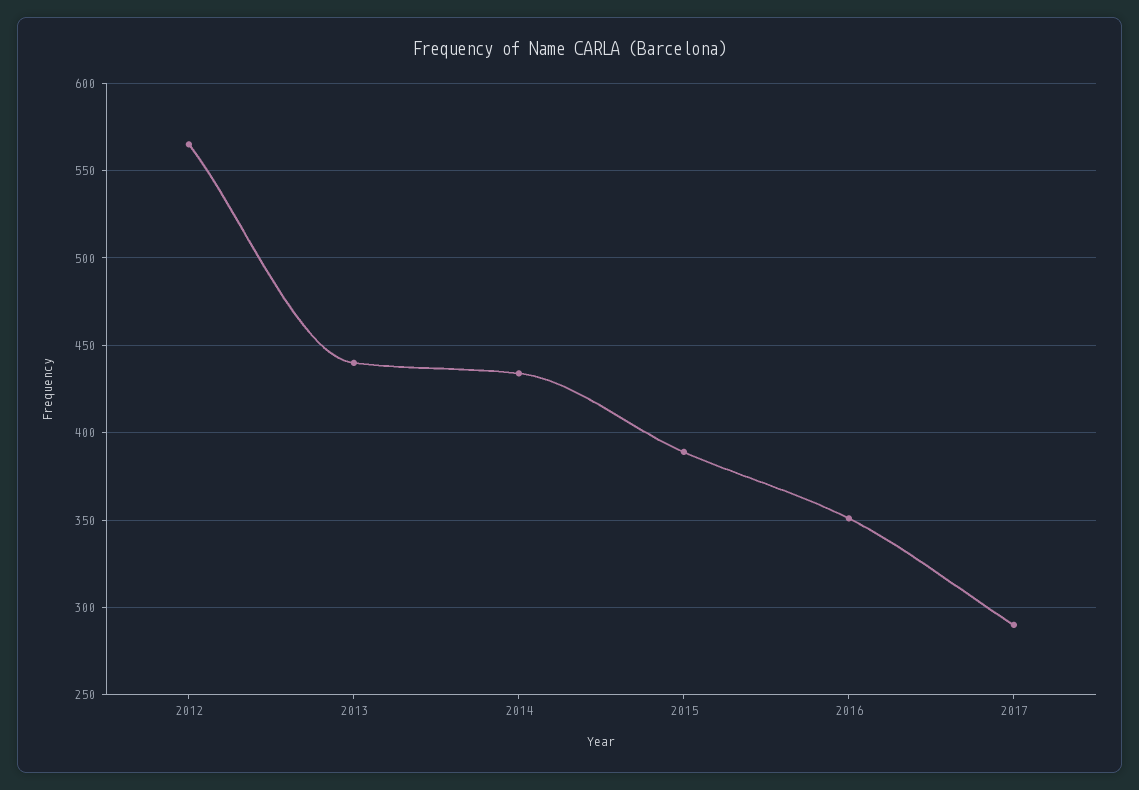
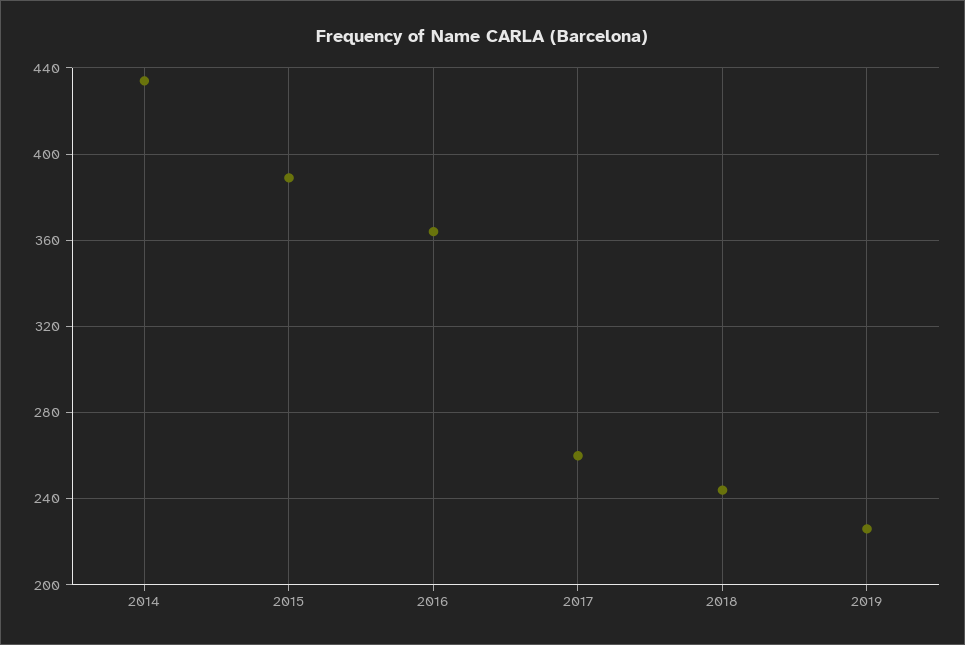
2012: 565 -> none
2013: 440 -> none
2016: 350 -> 365
2017: 290 -> 260
2018: none -> 245
2019: none -> 225

